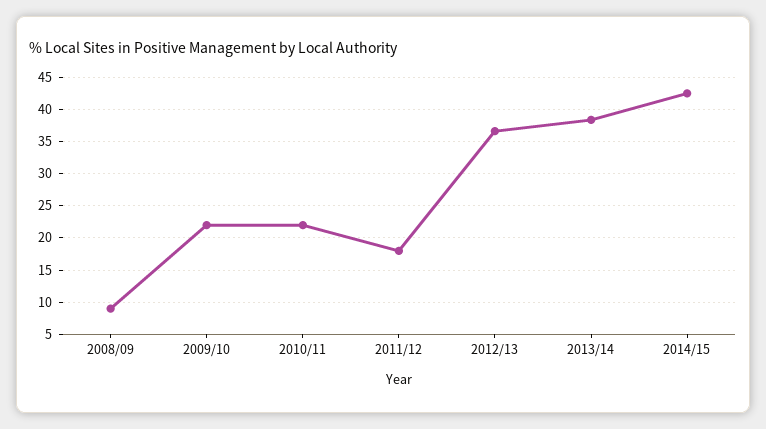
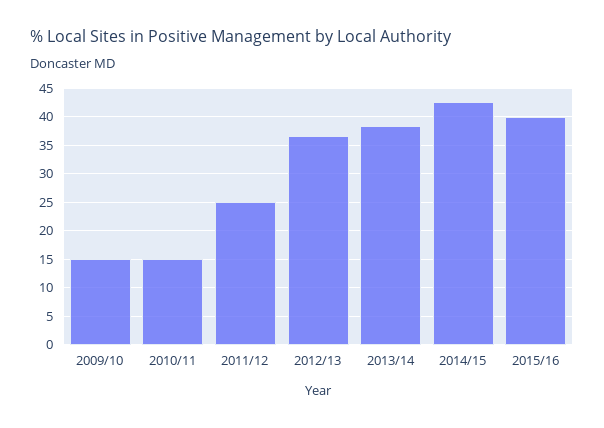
2008/09: 9 -> none
2009/10: 22 -> 15
2010/11: 22 -> 15
2011/12: 18 -> 25
2015/16: none -> 40

